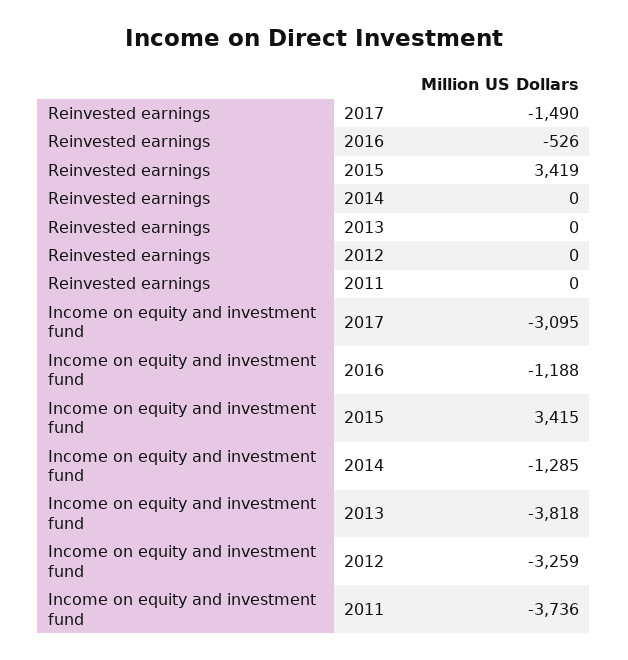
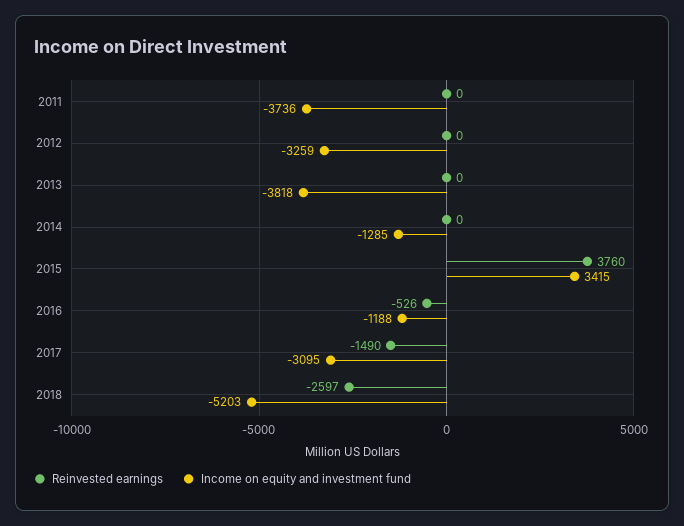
Reinvested earnings, 2015: 3419 -> 3760
Reinvested earnings, 2018: none -> -2597
Income on equity and investment fund, 2018: none -> -5203

